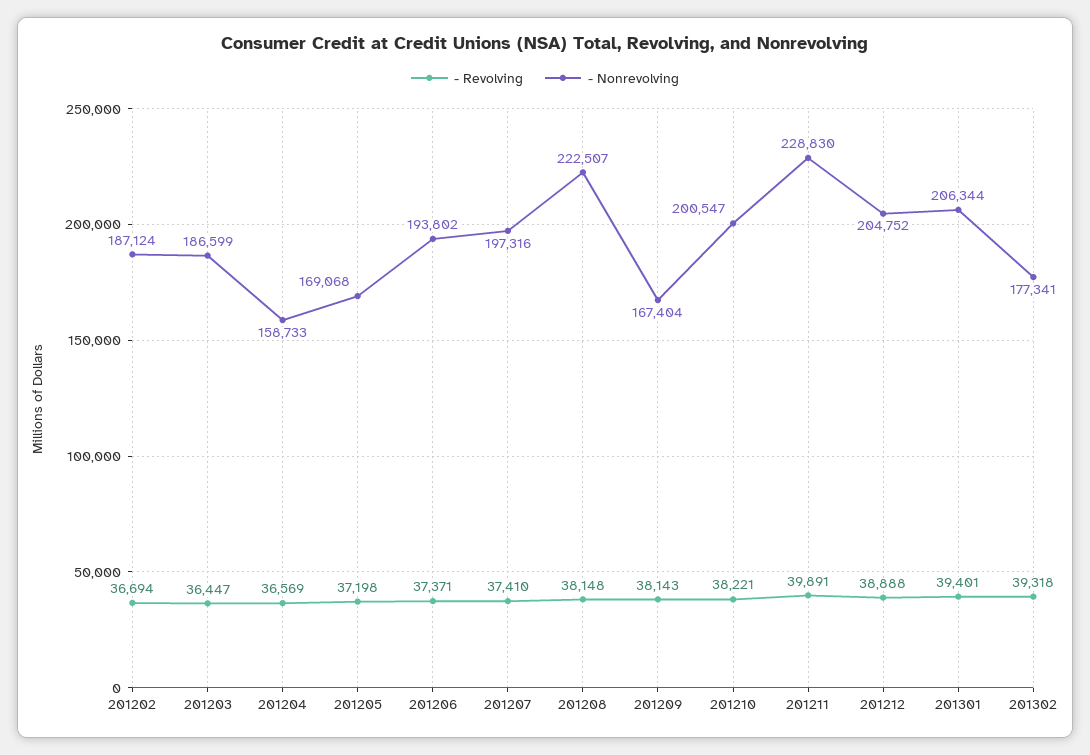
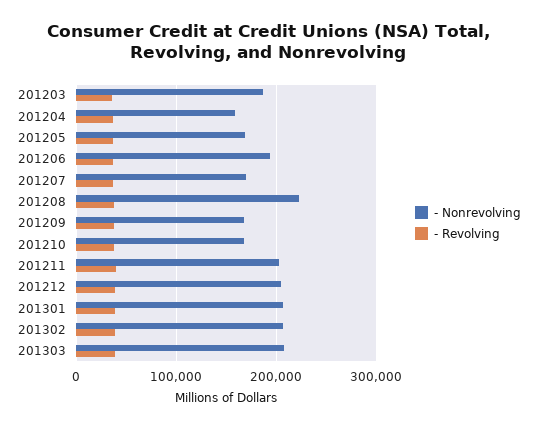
- Revolving, 201202: 36694 -> none
- Nonrevolving, 201202: 187124 -> none
- Nonrevolving, 201207: 197316 -> 170000
- Nonrevolving, 201210: 200547 -> 170000
- Nonrevolving, 201211: 228830 -> 200000
- Nonrevolving, 201302: 177341 -> 210000
- Nonrevolving, 201303: none -> 210000
- Revolving, 201303: none -> 40000

